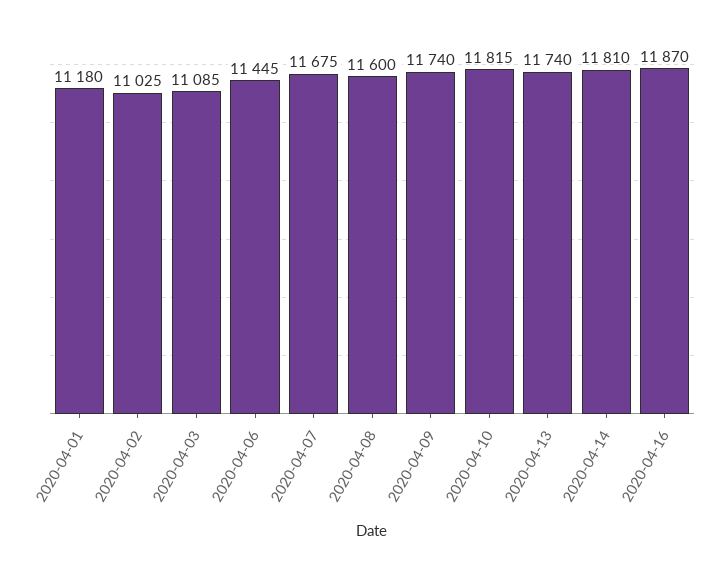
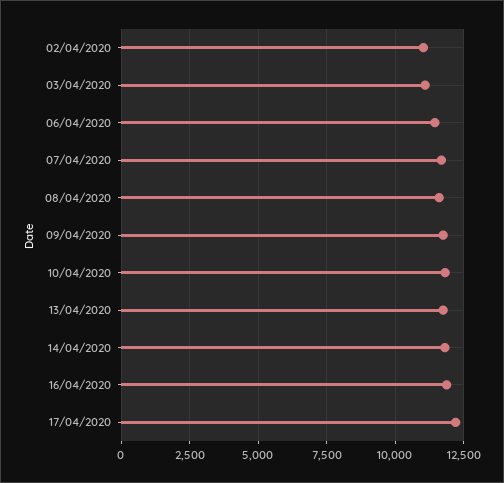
2020-04-01: 11180 -> none
17/04/2020: none -> 12250

